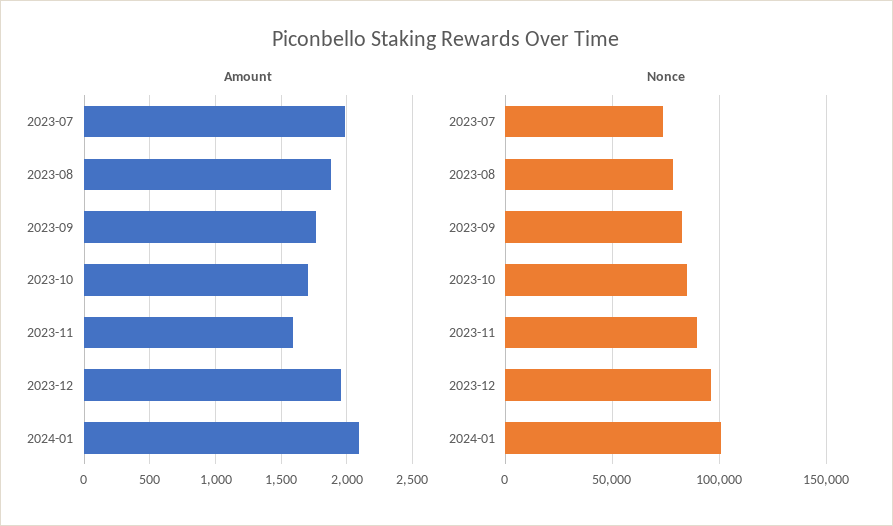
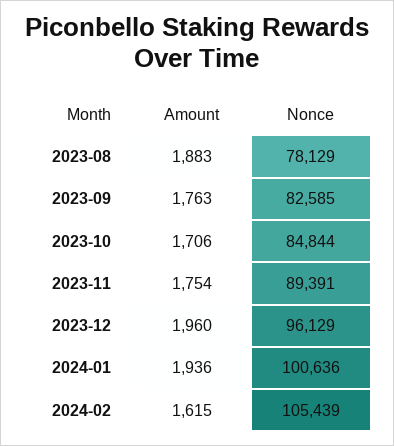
Amount, 2023-07: 2000 -> none
Amount, 2023-11: 1600 -> 1754
Amount, 2024-01: 2100 -> 1936
Nonce, 2023-07: 75000 -> none
Amount, 2024-02: none -> 1615
Nonce, 2024-02: none -> 105439

